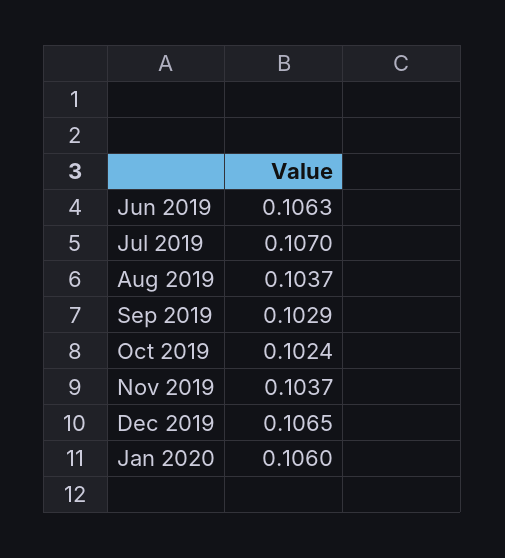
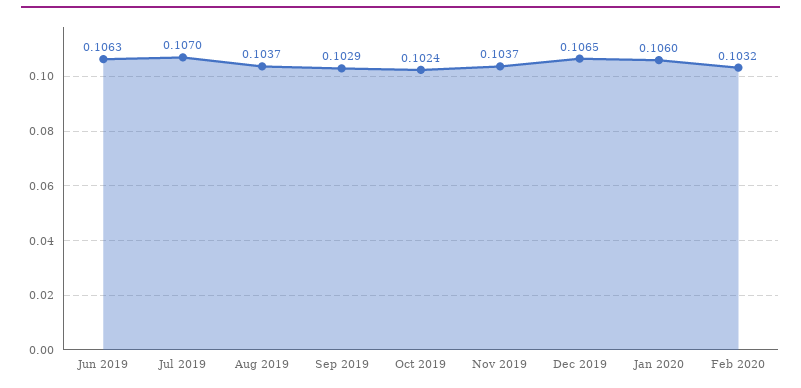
Feb 2020: none -> 0.1032

